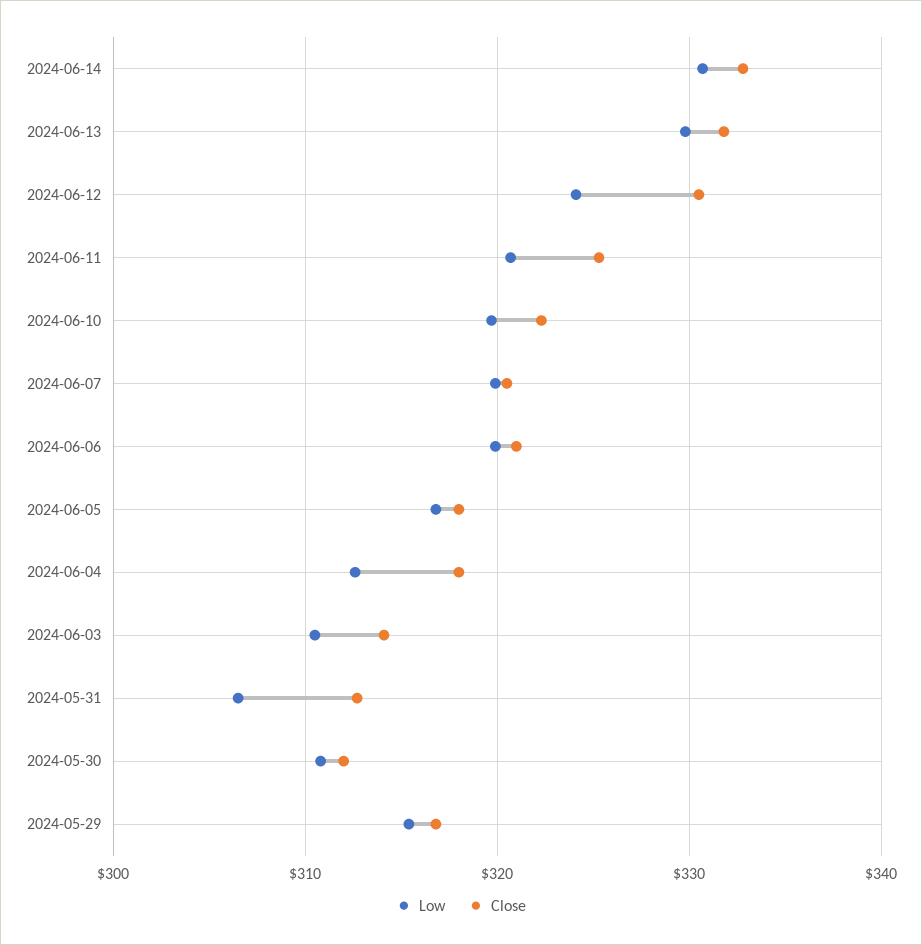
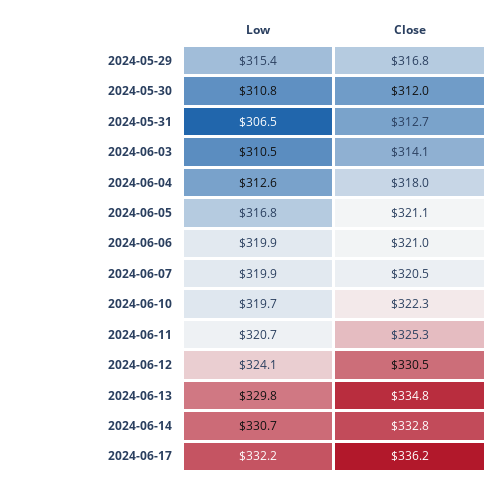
Close, 2024-06-13: 332 -> 334.8
Close, 2024-06-05: 318 -> 321.1
Low, 2024-06-17: none -> 332.2
Close, 2024-06-17: none -> 336.2

